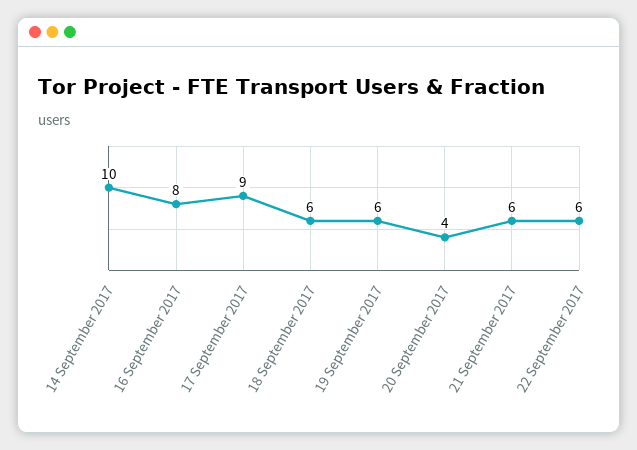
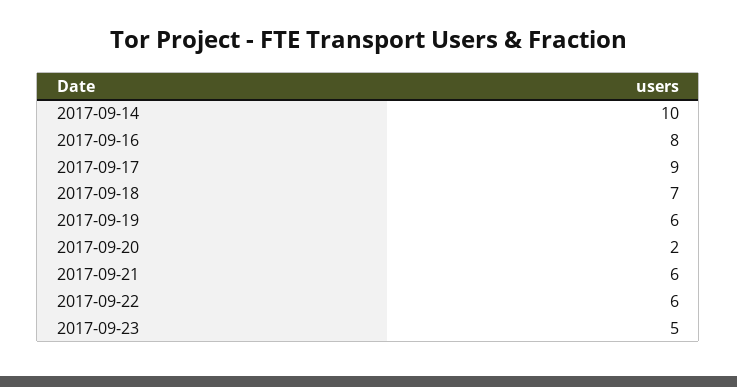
18 September 2017: 6 -> 7
20 September 2017: 4 -> 2
2017-09-23: none -> 5

